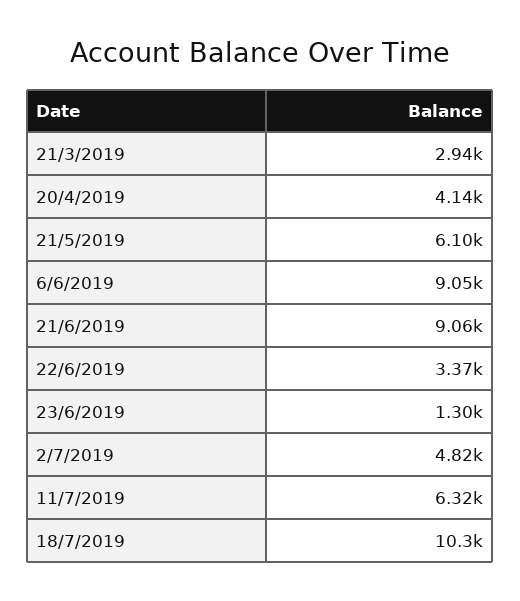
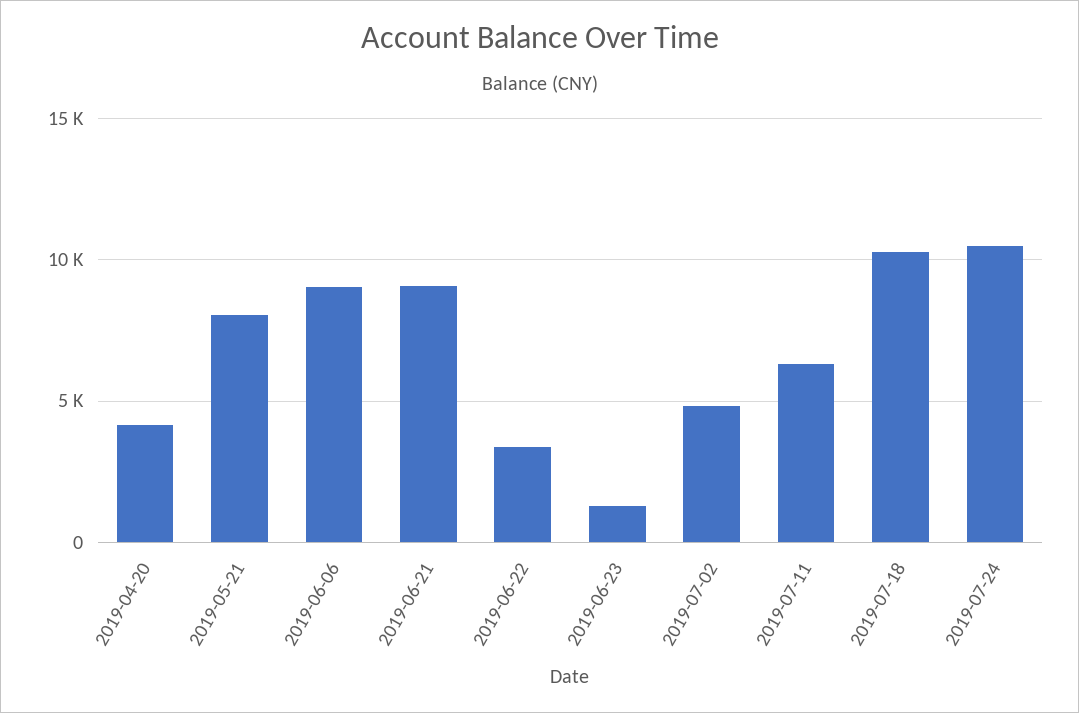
21/3/2019: 2940 -> none
21/5/2019: 6100 -> 8000
2019-07-24: none -> 10500

